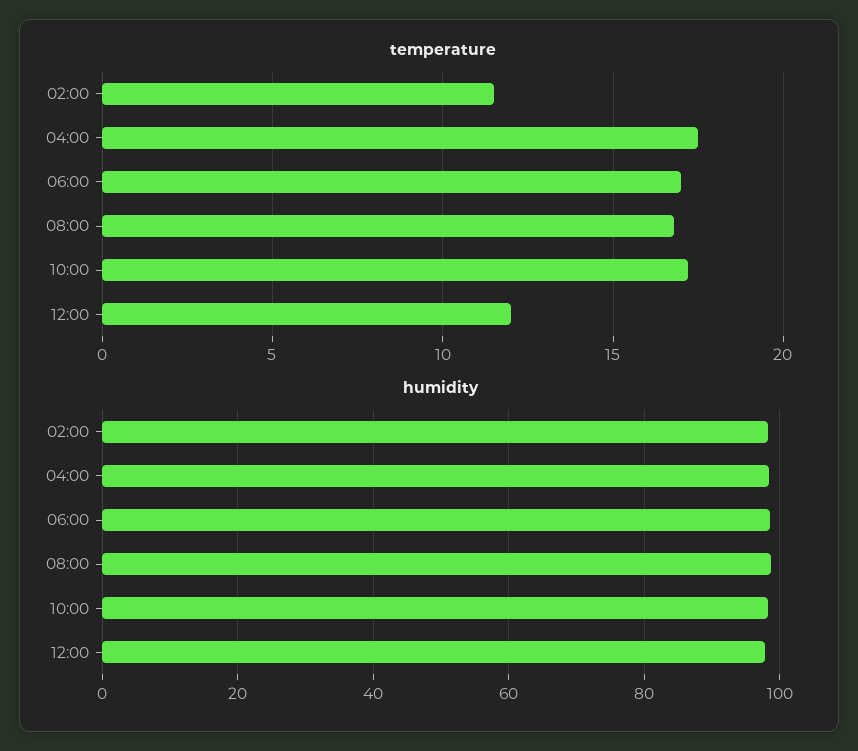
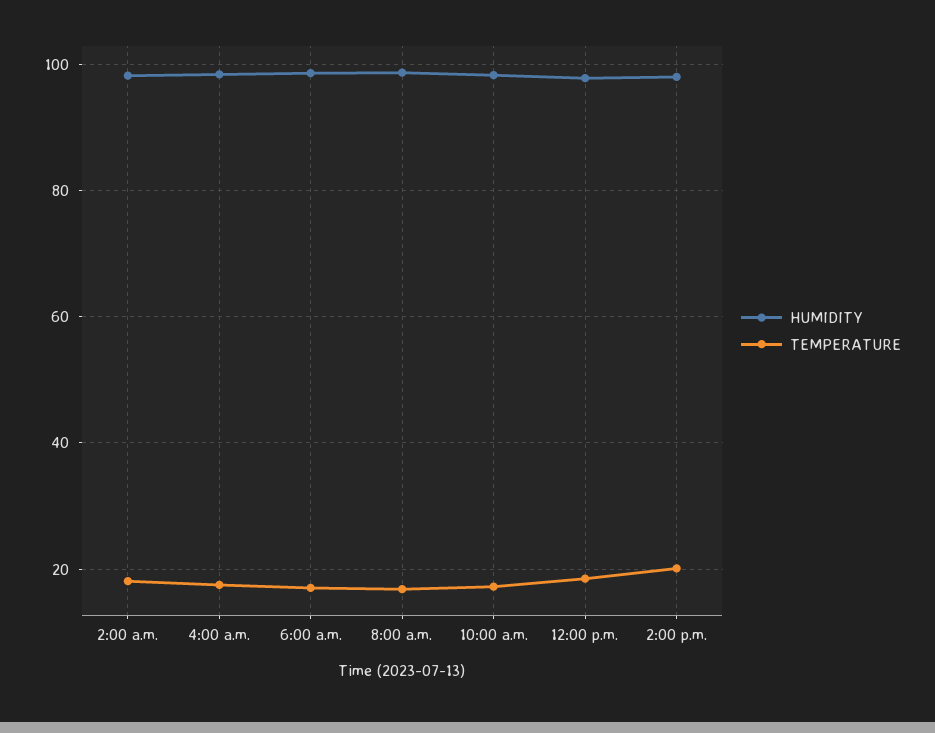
temperature, 02:00: 11.5 -> 18
temperature, 12:00: 12 -> 18
humidity, 2:00 p.m.: none -> 98
temperature, 2:00 p.m.: none -> 20

